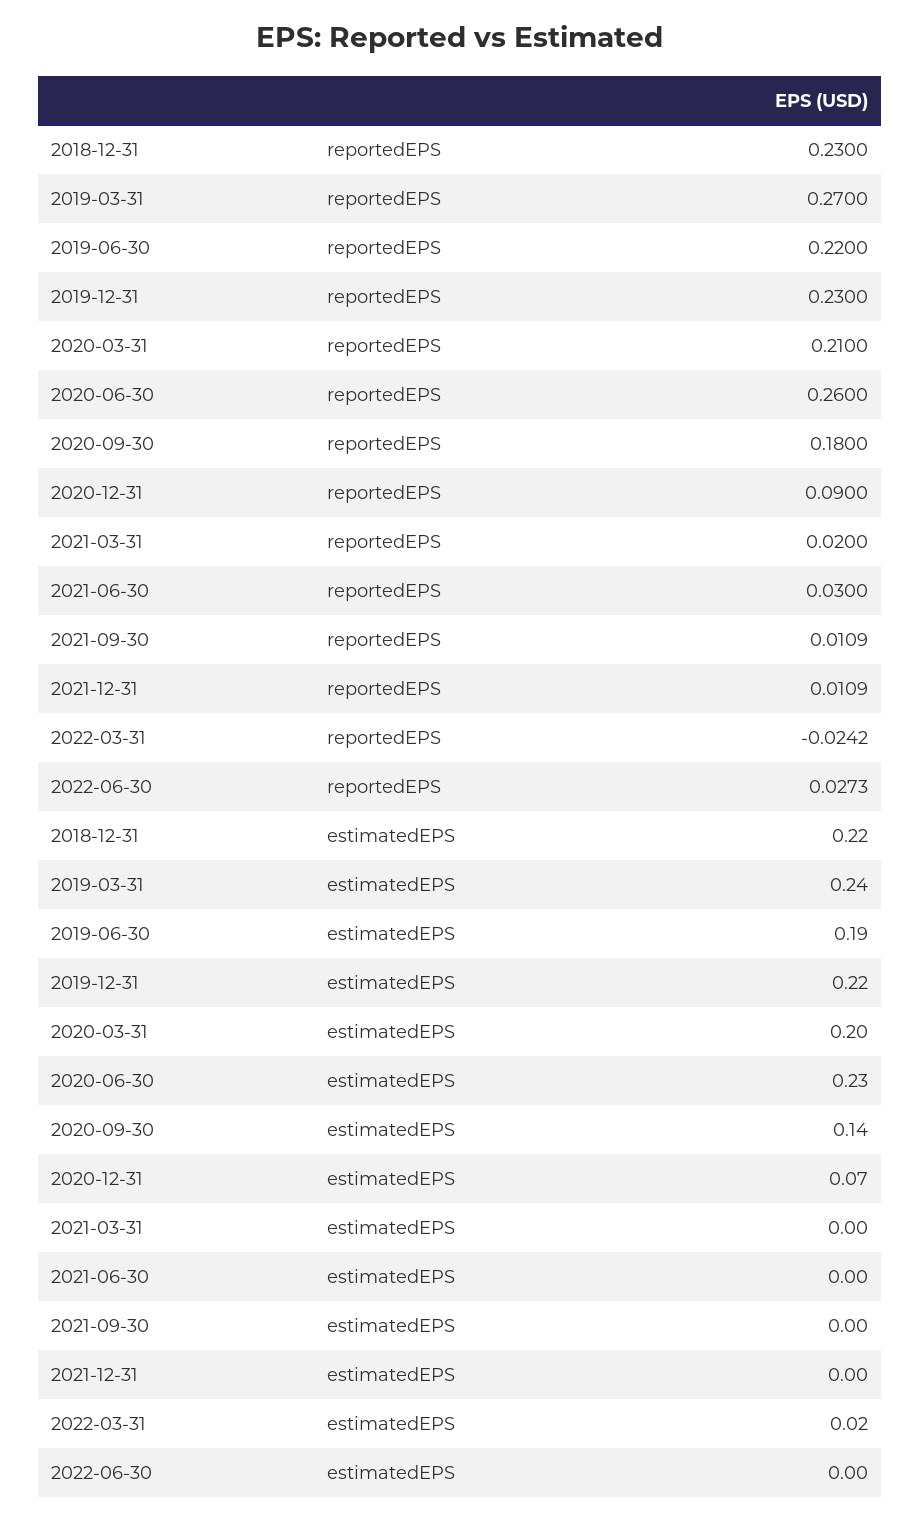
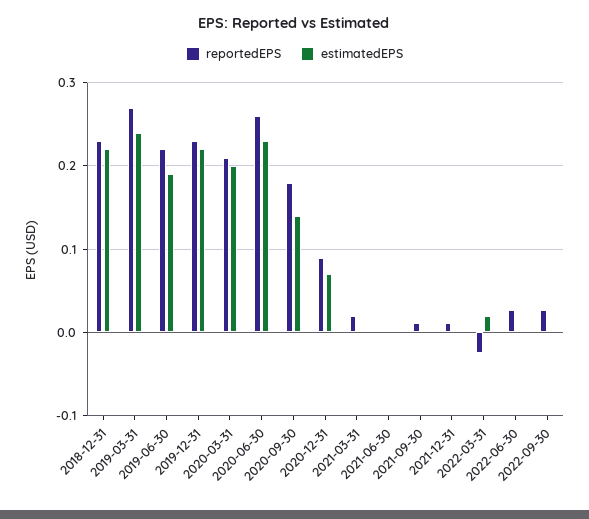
reportedEPS, 2021-06-30: 0.03 -> 0
reportedEPS, 2022-09-30: none -> 0.03
estimatedEPS, 2022-09-30: none -> 0

